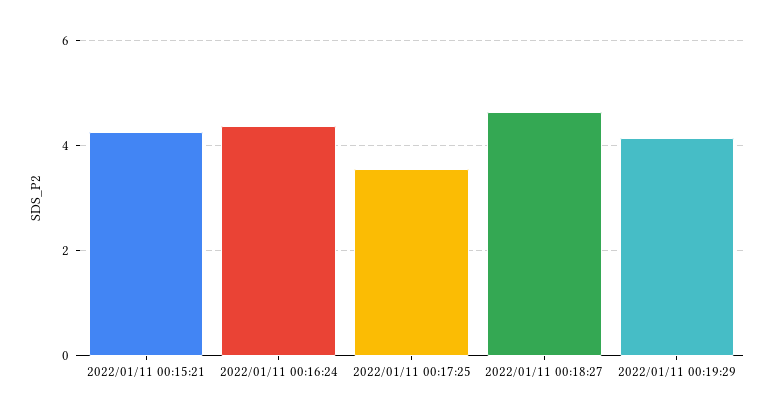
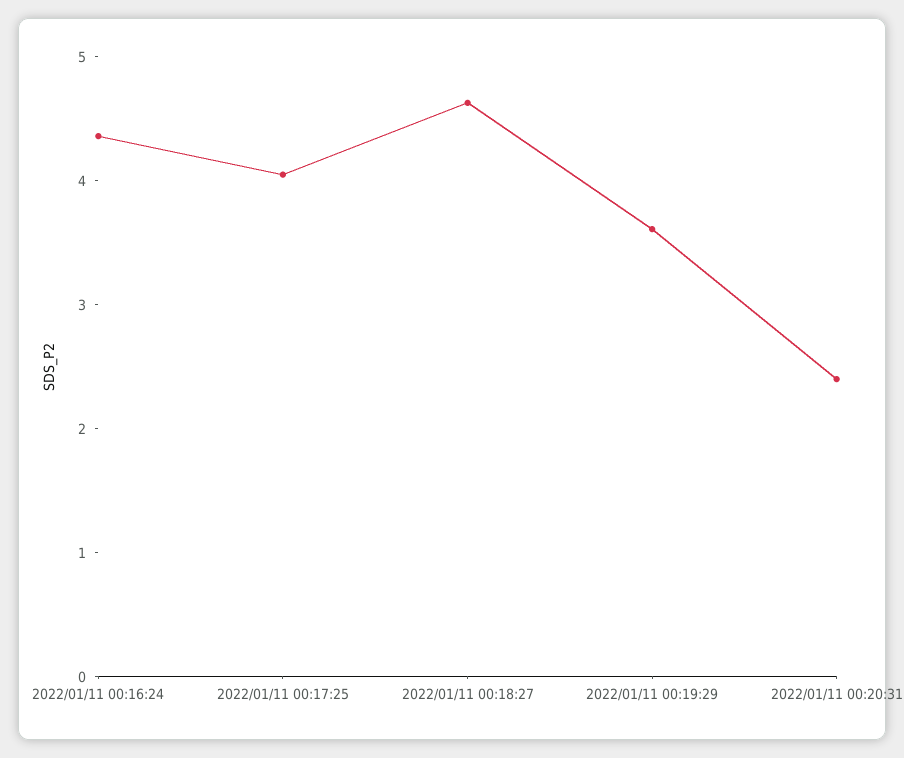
2022/01/11 00:15:21: 4.2 -> none
2022/01/11 00:17:25: 3.6 -> 4
2022/01/11 00:19:29: 4.2 -> 3.6
2022/01/11 00:20:31: none -> 2.4

